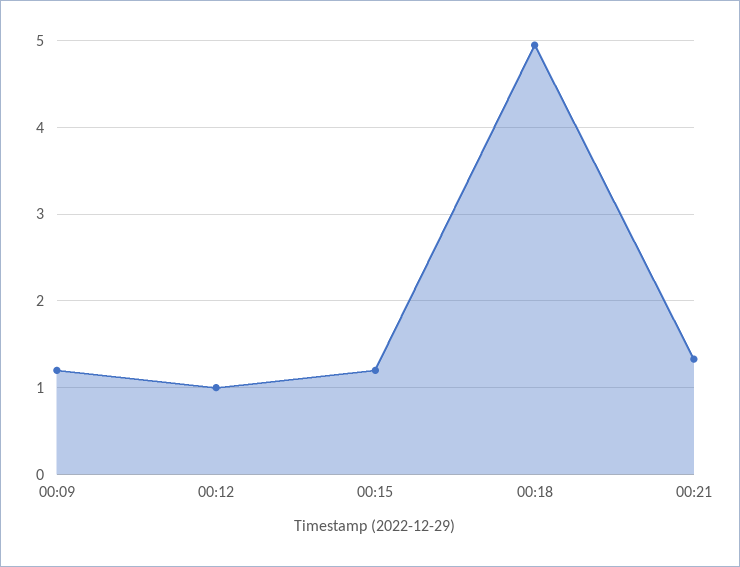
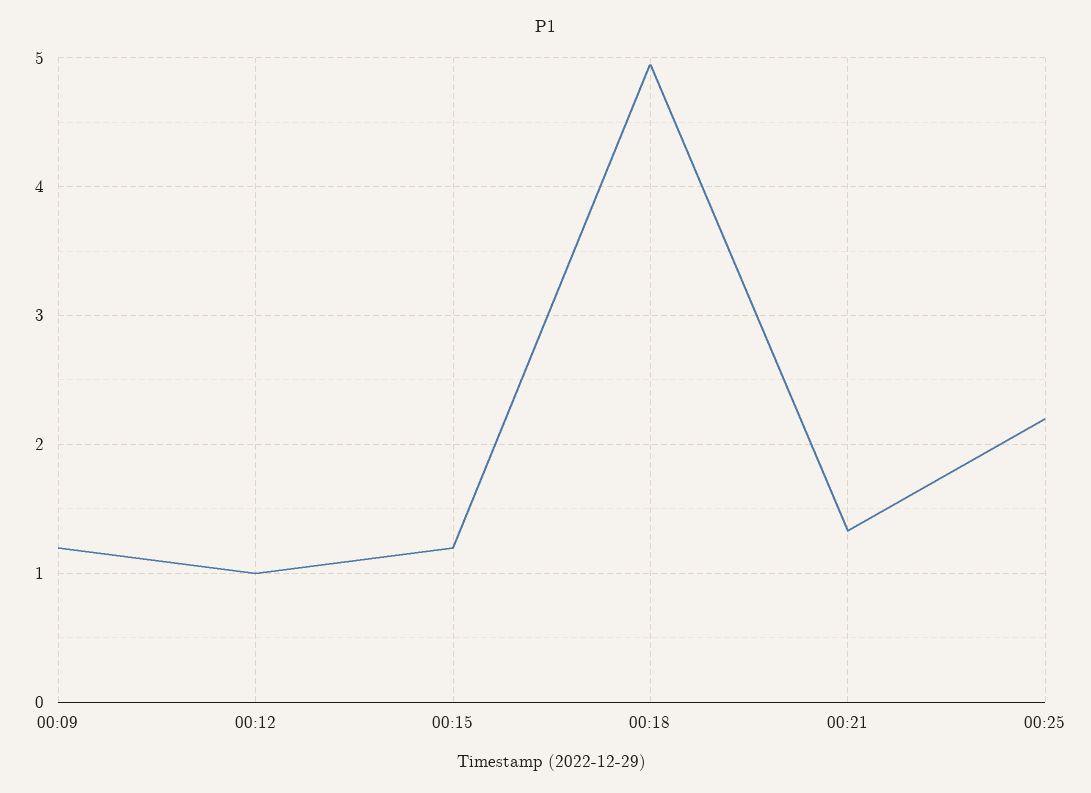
00:25: none -> 2.2

